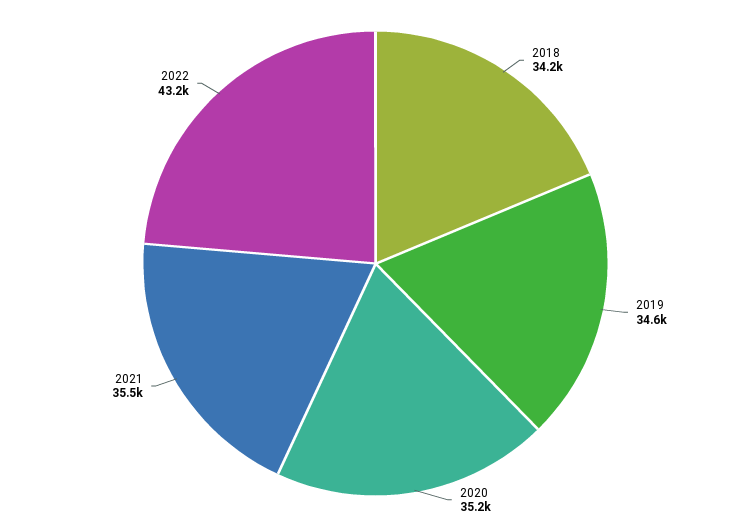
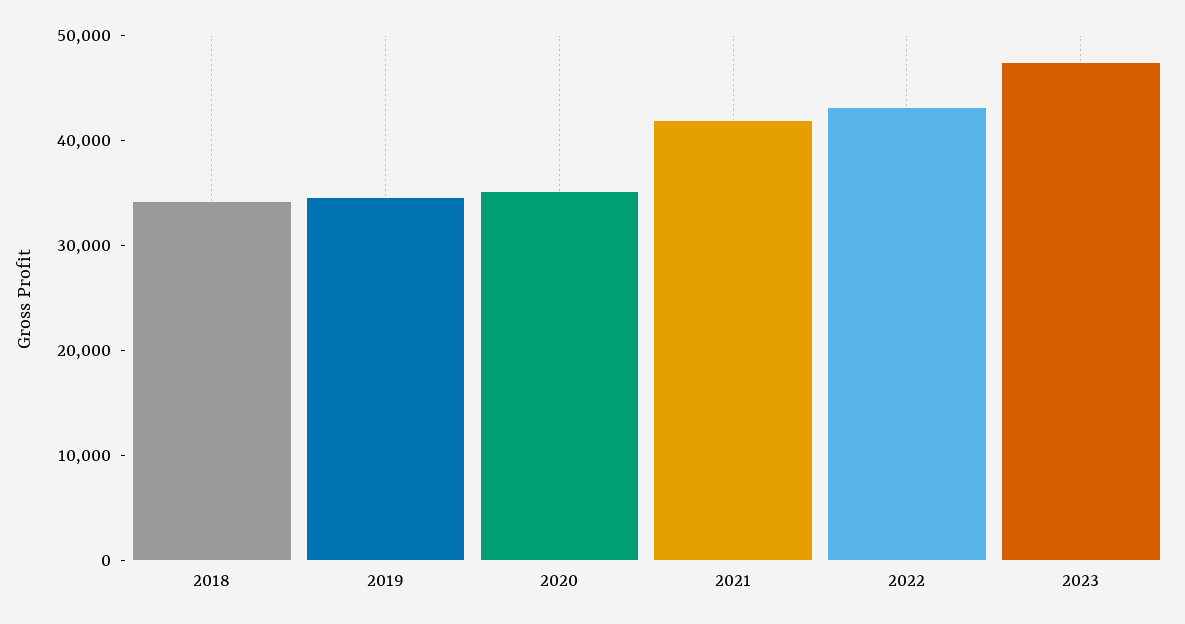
2021: 35500 -> 42000
2023: none -> 48000

